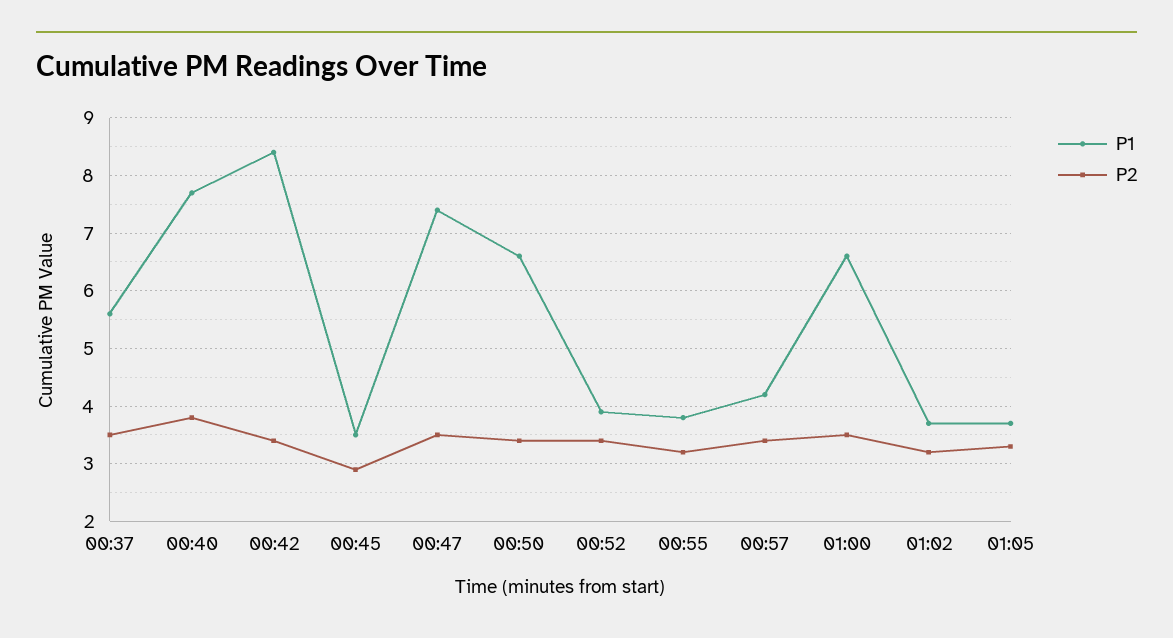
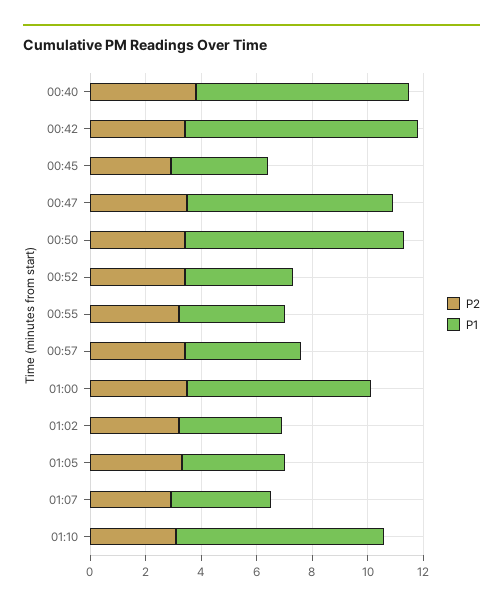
P1, 00:37: 5.5 -> none
P2, 00:37: 3.5 -> none
P1, 00:50: 6.5 -> 8
P2, 01:07: none -> 3
P1, 01:07: none -> 3.5
P2, 01:10: none -> 3
P1, 01:10: none -> 7.5

